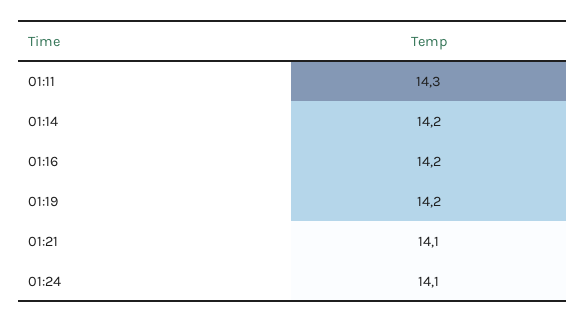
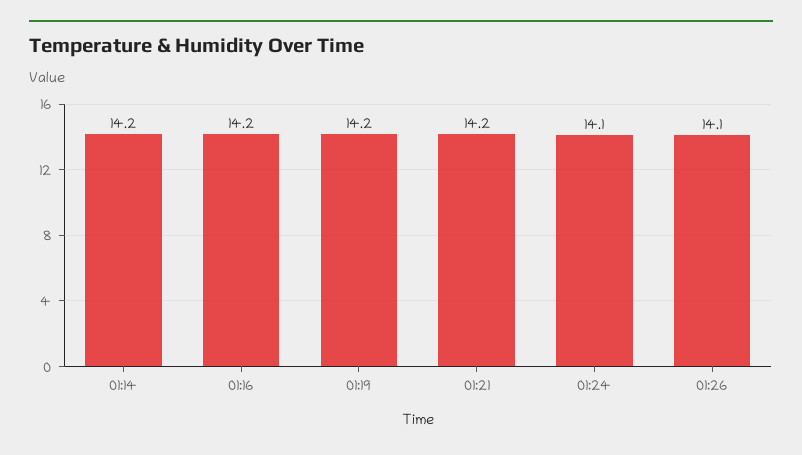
01:11: 14.3 -> none
01:21: 14.1 -> 14.2
01:26: none -> 14.1

